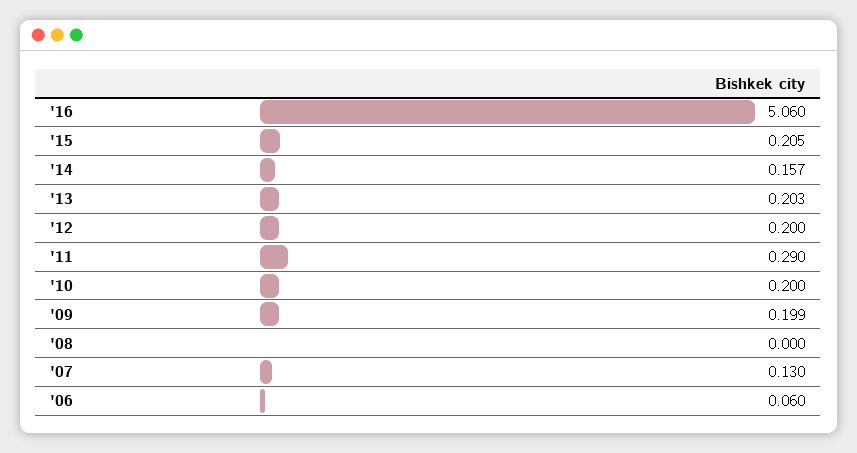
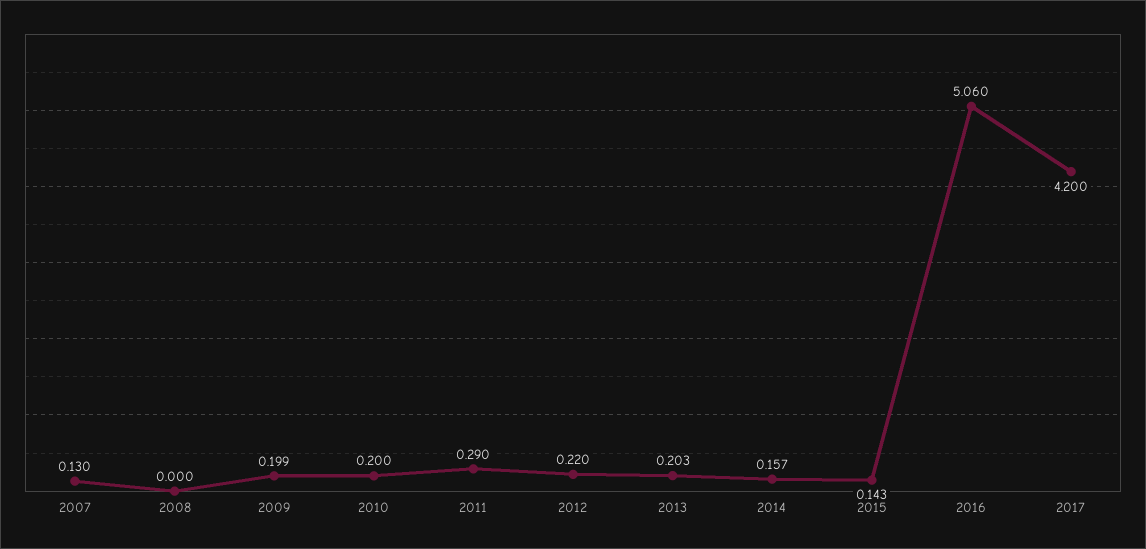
'15: 0.205 -> 0.143
'12: 0.2 -> 0.22
'06: 0.06 -> none
2017: none -> 4.2

